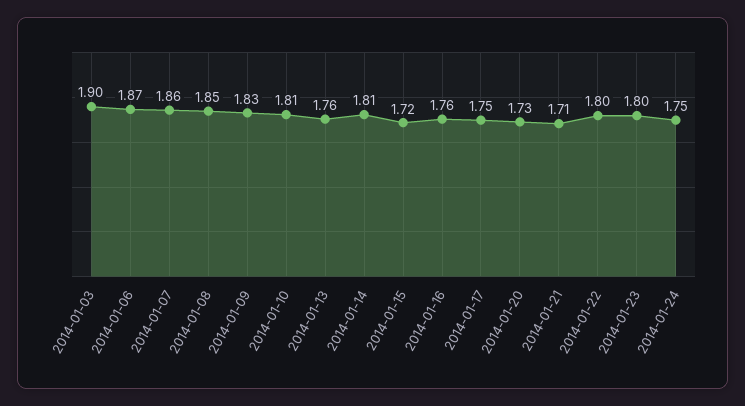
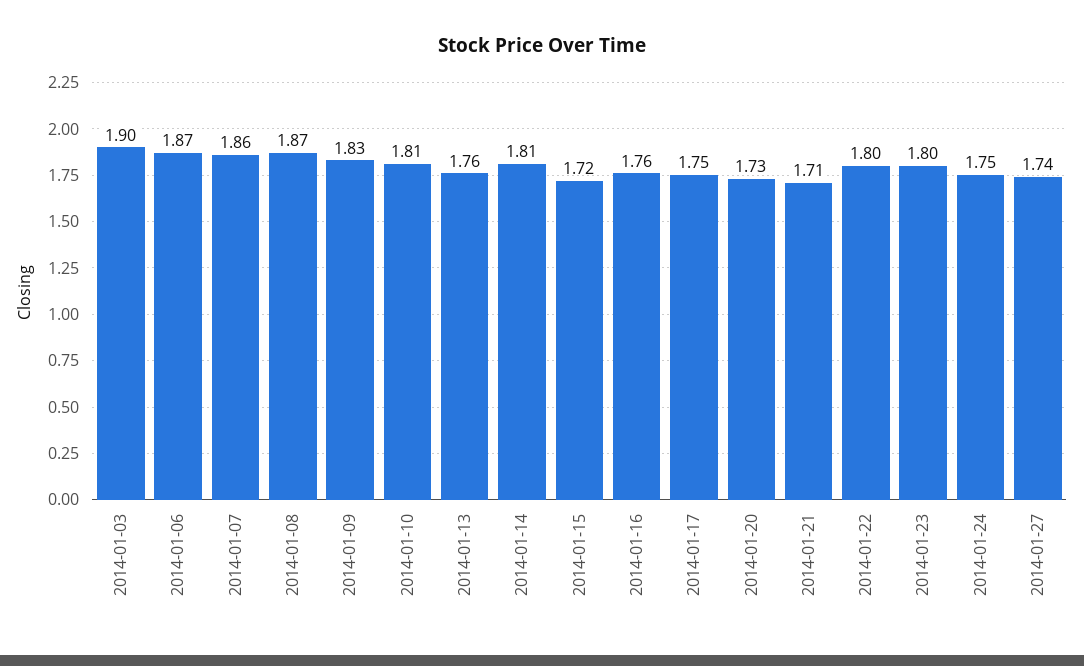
2014-01-08: 1.85 -> 1.87
2014-01-27: none -> 1.74

